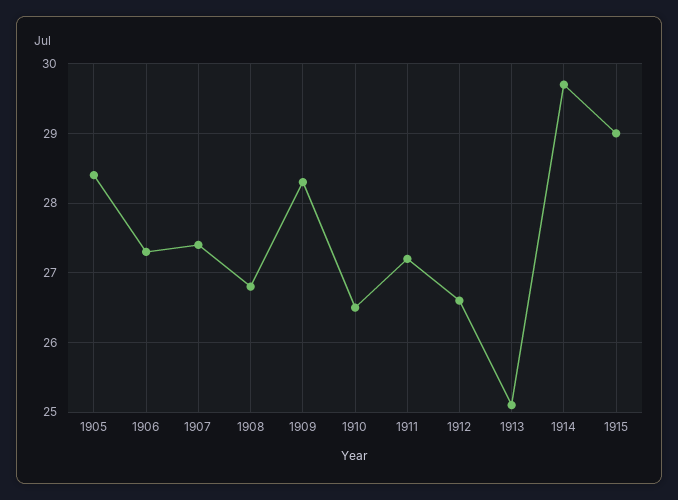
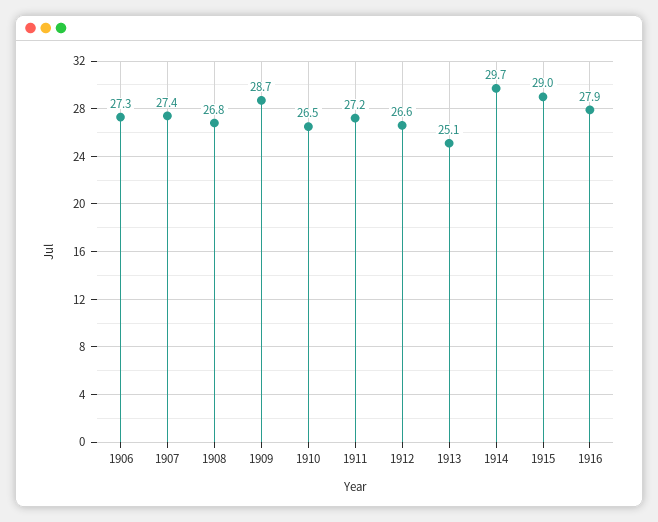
1905: 28.4 -> none
1909: 28.3 -> 28.7
1916: none -> 27.9

